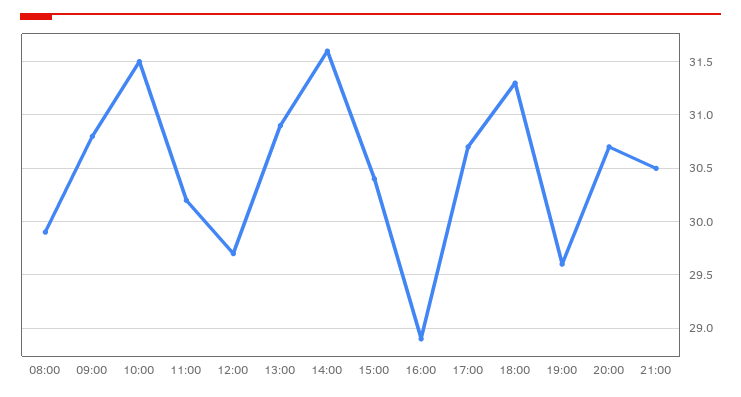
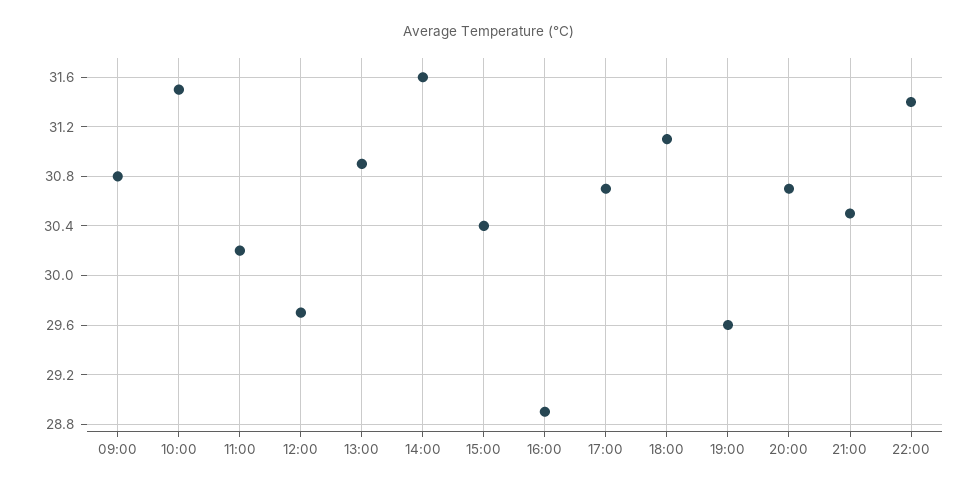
08:00: 29.9 -> none
18:00: 31.3 -> 31.1
22:00: none -> 31.4

